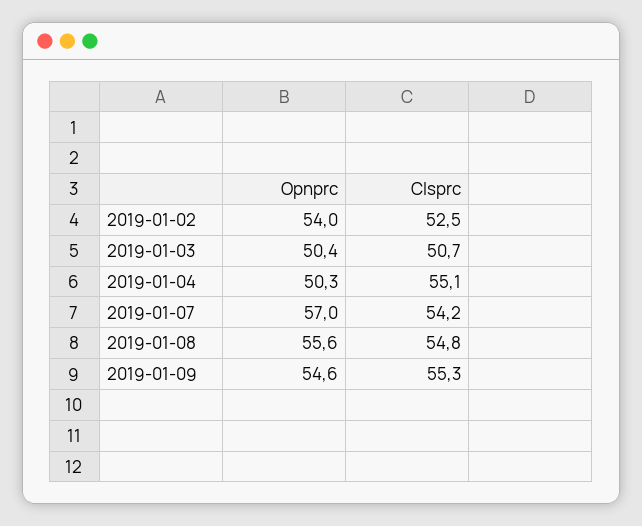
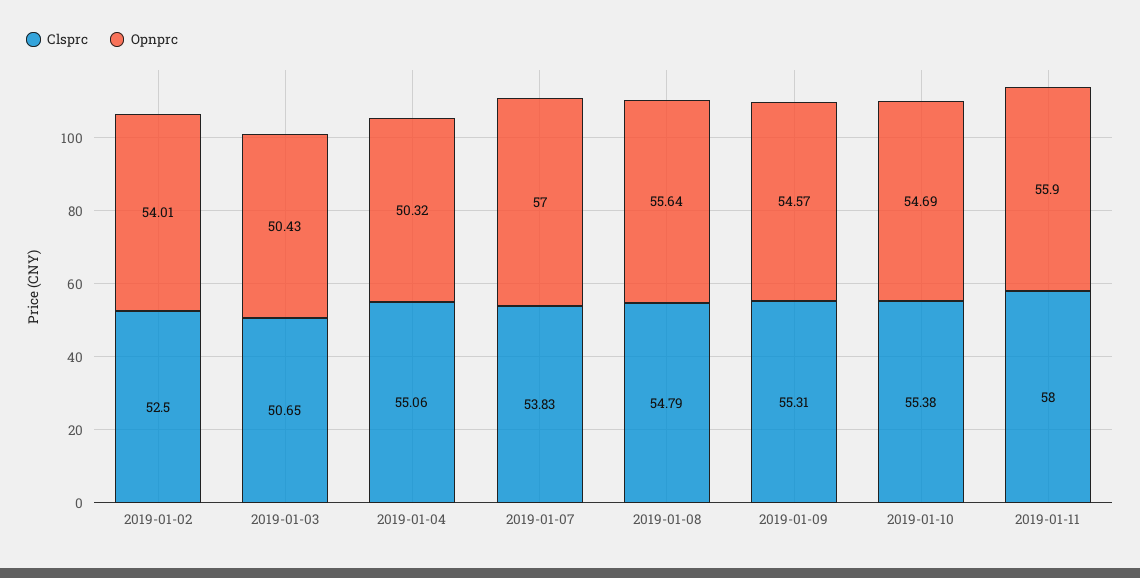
Clsprc, 2019-01-07: 54.2 -> 53.83
Clsprc, 2019-01-10: none -> 55.38
Opnprc, 2019-01-10: none -> 54.69
Clsprc, 2019-01-11: none -> 58
Opnprc, 2019-01-11: none -> 55.9

